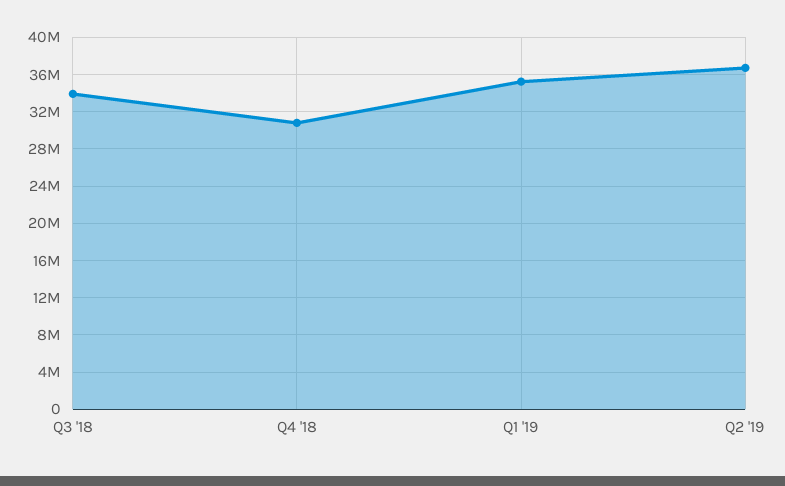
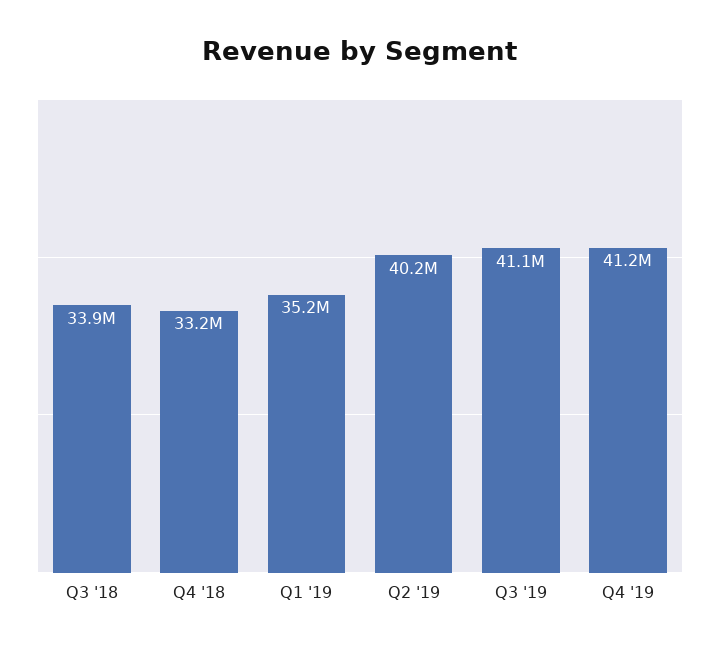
Q4 '18: 31000000 -> 33200000
Q2 '19: 37000000 -> 40200000
Q3 '19: none -> 41100000
Q4 '19: none -> 41200000

